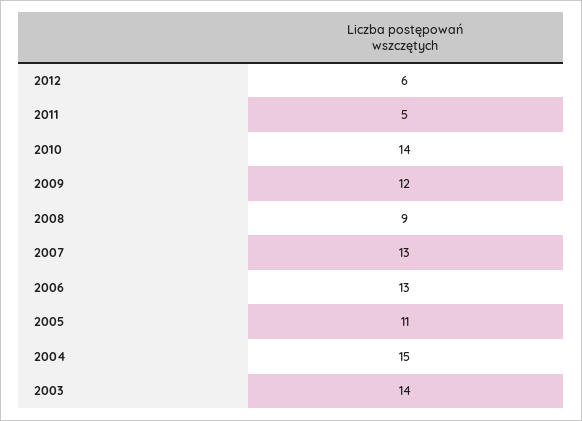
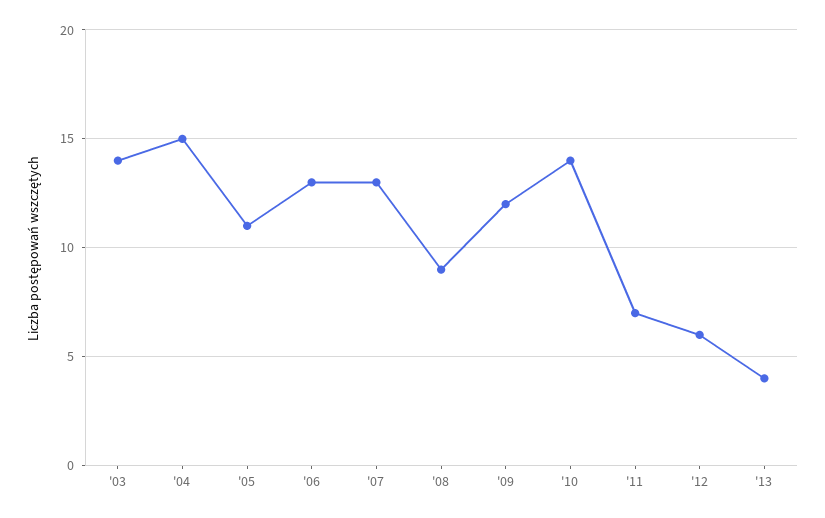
2011: 5 -> 7
'13: none -> 4

